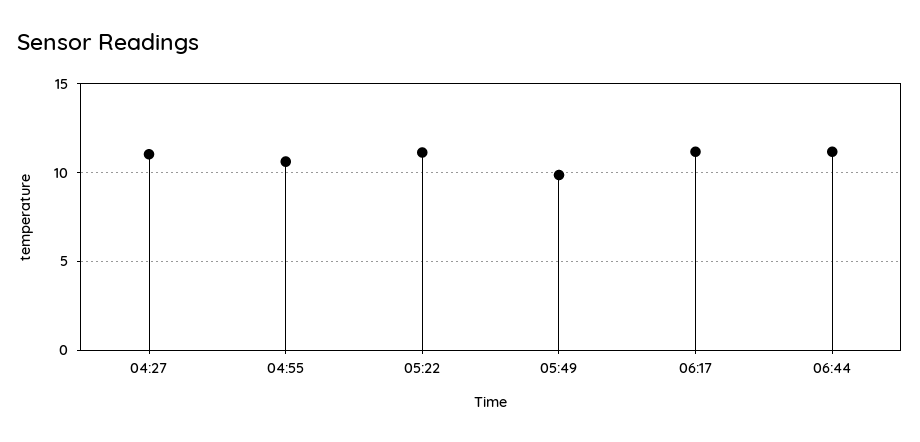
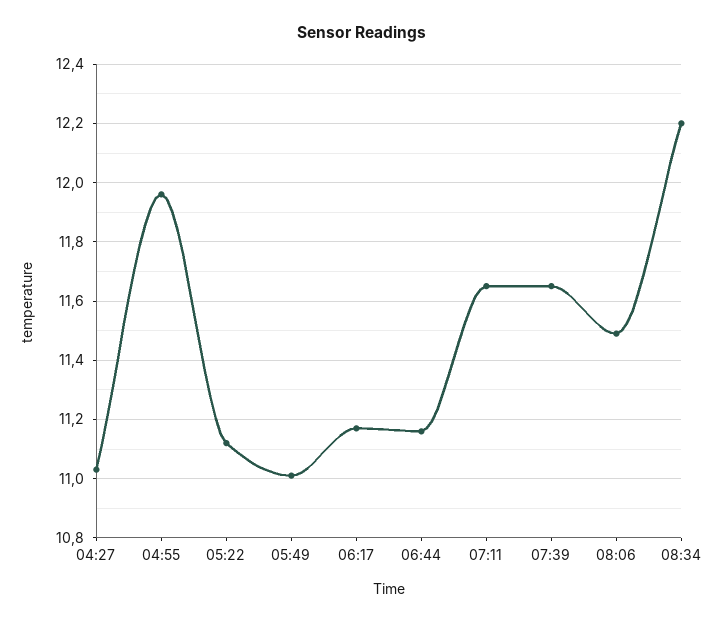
04:55: 10.5 -> 11.95
05:49: 10 -> 11
07:11: none -> 11.65
07:39: none -> 11.65
08:06: none -> 11.5
08:34: none -> 12.2

